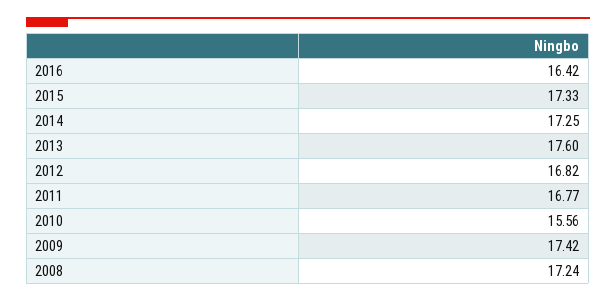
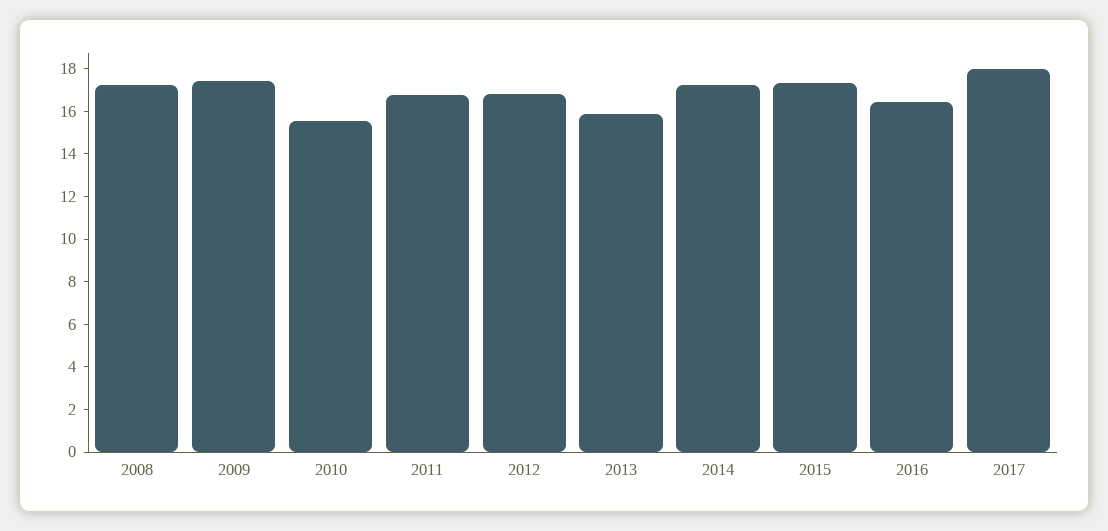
2013: 17.6 -> 16
2017: none -> 18

